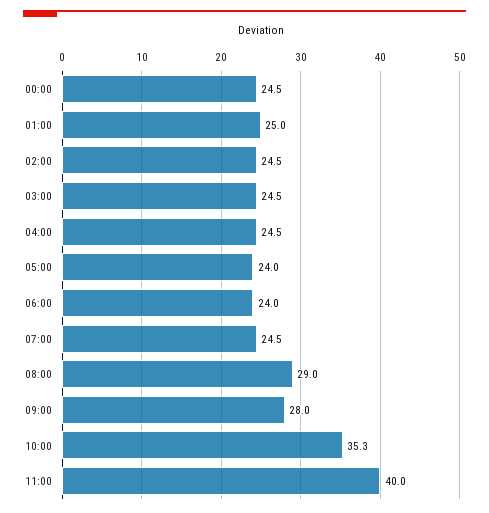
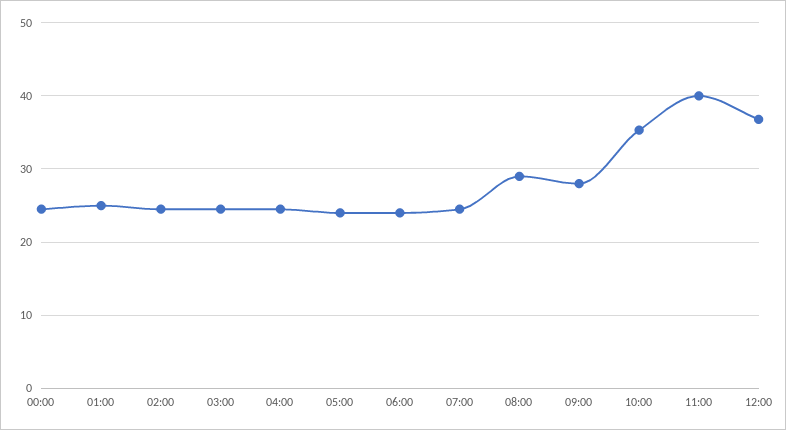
12:00: none -> 37

